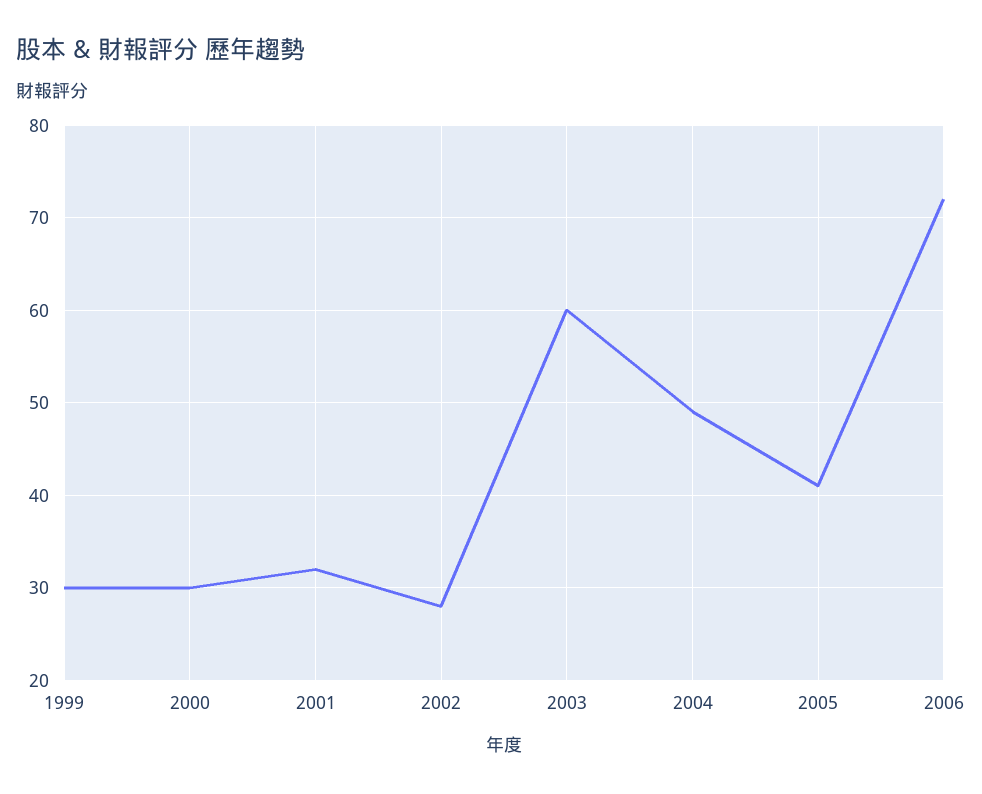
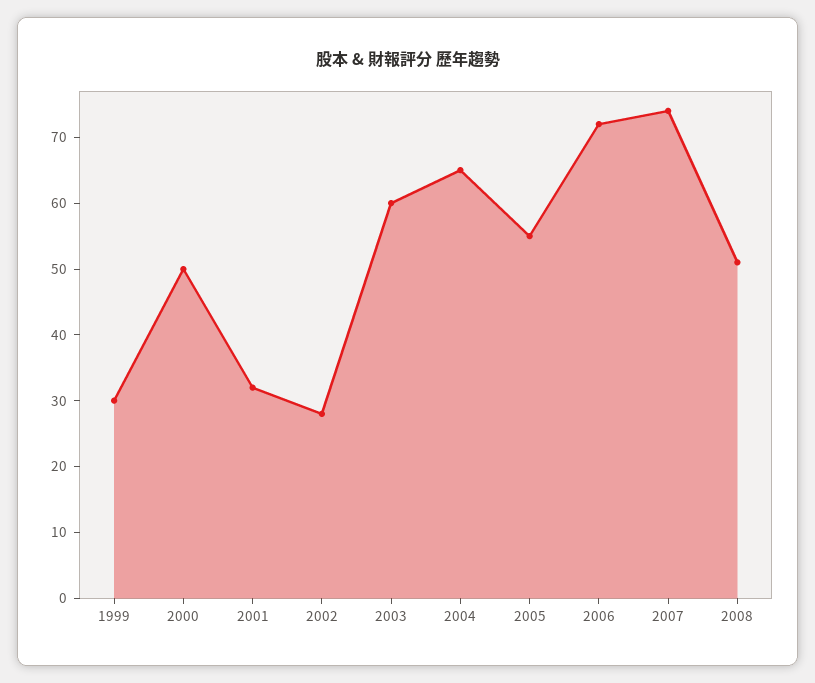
2000: 30 -> 50
2004: 49 -> 65
2005: 41 -> 55
2007: none -> 75
2008: none -> 50

